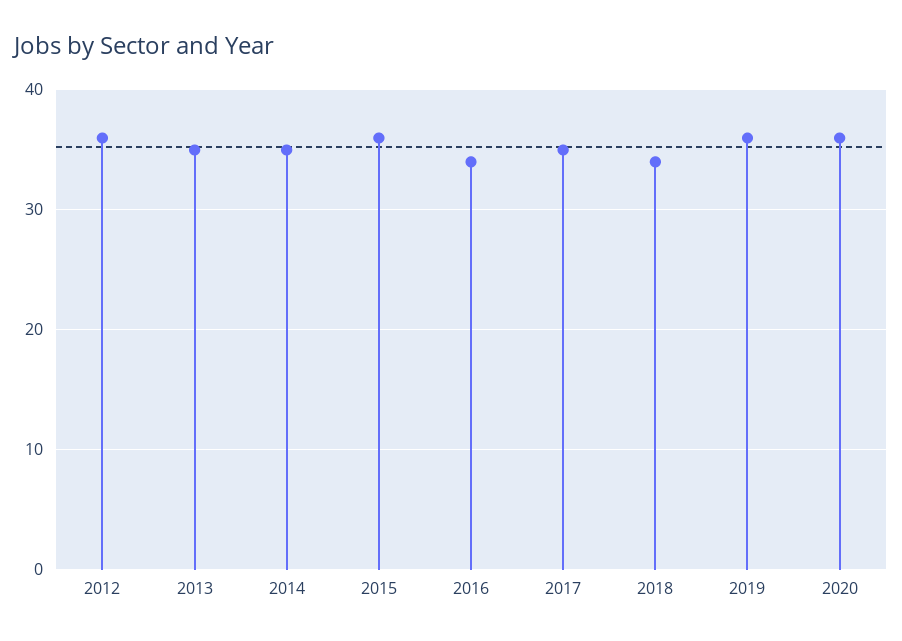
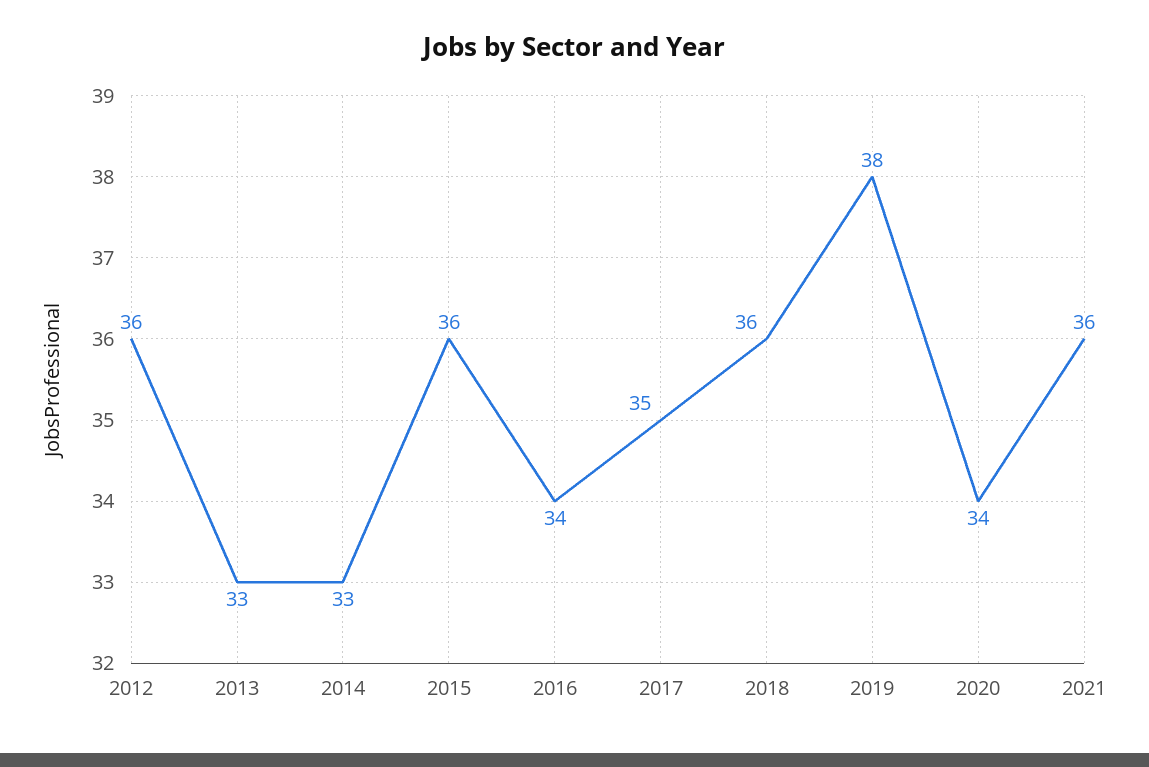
2013: 35 -> 33
2014: 35 -> 33
2018: 34 -> 36
2019: 36 -> 38
2020: 36 -> 34
2021: none -> 36

